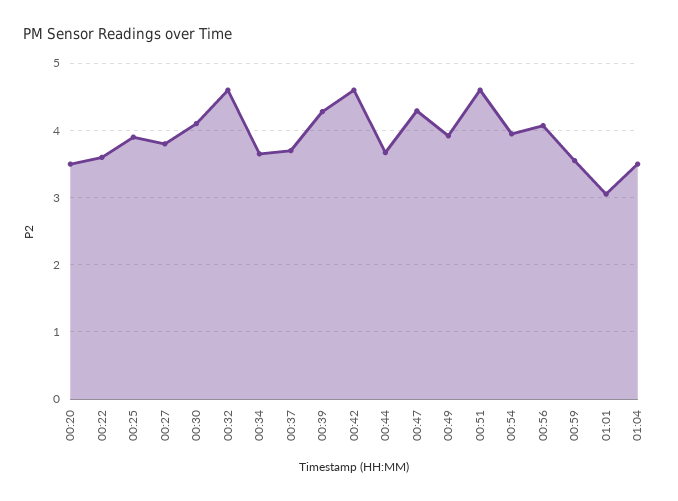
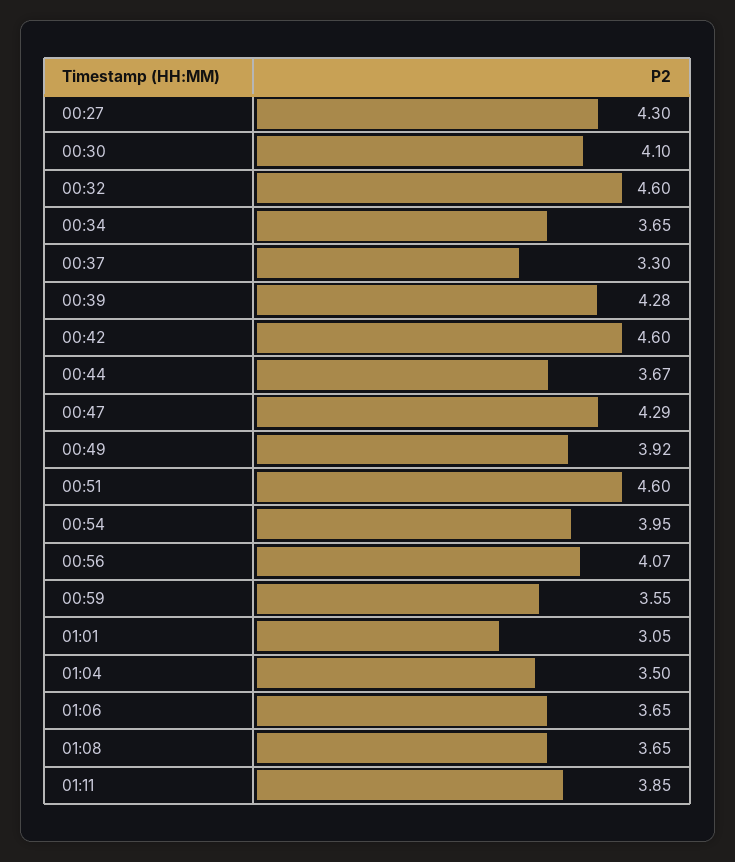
00:20: 3.5 -> none
00:22: 3.6 -> none
00:25: 3.9 -> none
00:27: 3.8 -> 4.3
00:37: 3.7 -> 3.3
01:06: none -> 3.65
01:08: none -> 3.65
01:11: none -> 3.85

